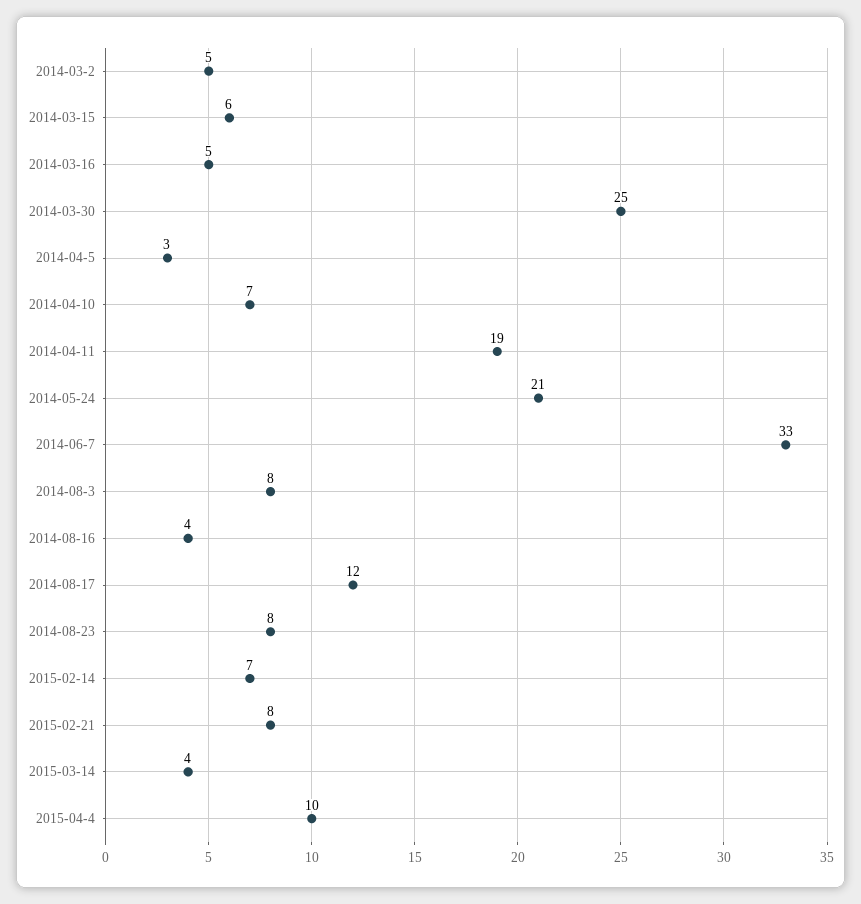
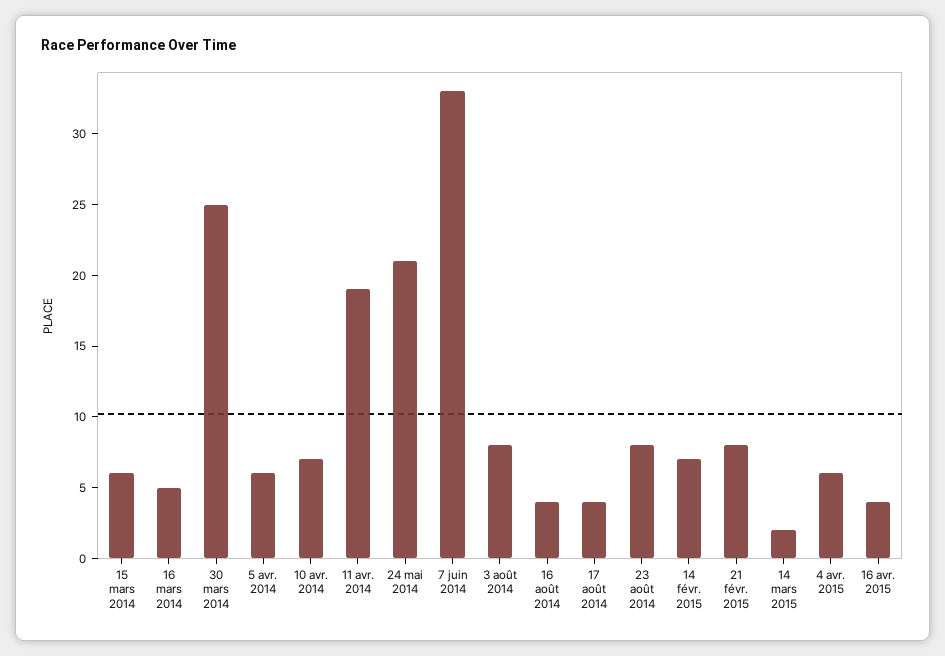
2014-03-2: 5 -> none
2014-04-5: 3 -> 6
2014-08-17: 12 -> 4
2015-03-14: 4 -> 2
2015-04-4: 10 -> 6
16 avr. 2015: none -> 4

